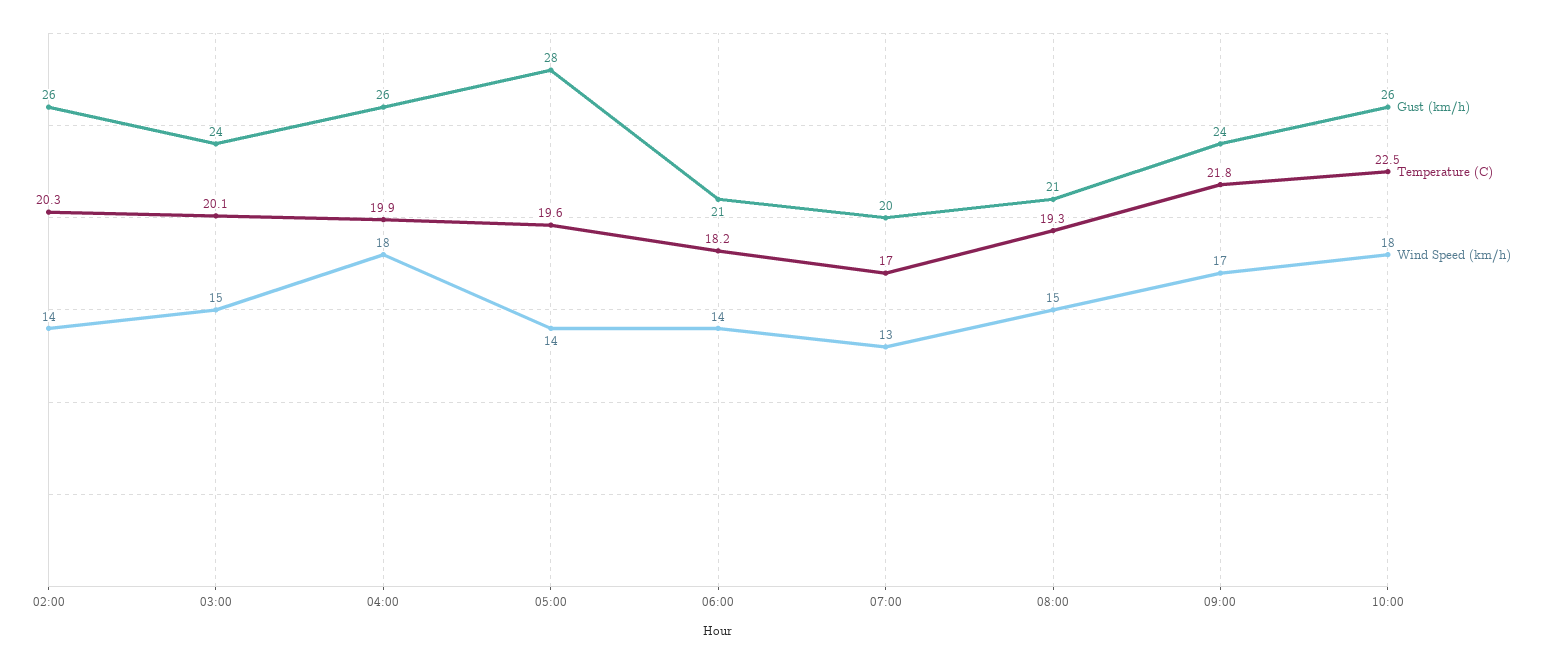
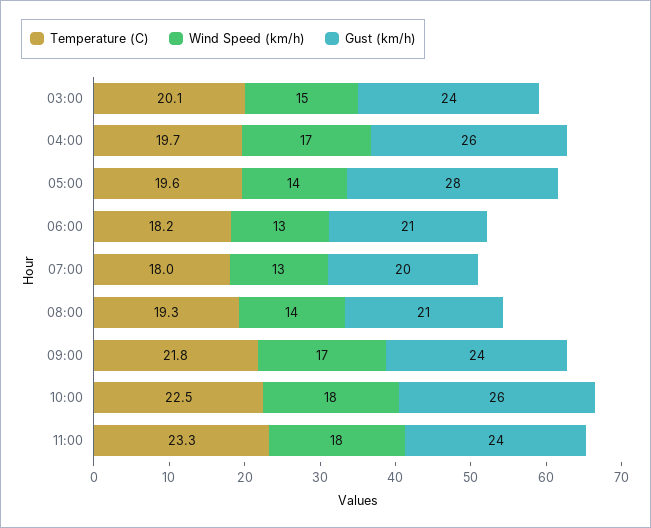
Gust (km/h), 02:00: 26 -> none
Temperature (C), 02:00: 20.3 -> none
Wind Speed (km/h), 02:00: 14 -> none
Temperature (C), 04:00: 19.9 -> 19.7
Wind Speed (km/h), 04:00: 18 -> 17
Wind Speed (km/h), 06:00: 14 -> 13
Temperature (C), 07:00: 17 -> 18
Wind Speed (km/h), 08:00: 15 -> 14
Temperature (C), 11:00: none -> 23.3
Wind Speed (km/h), 11:00: none -> 18
Gust (km/h), 11:00: none -> 24

